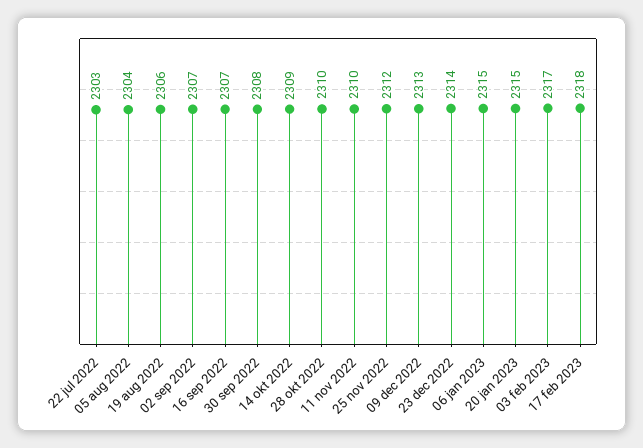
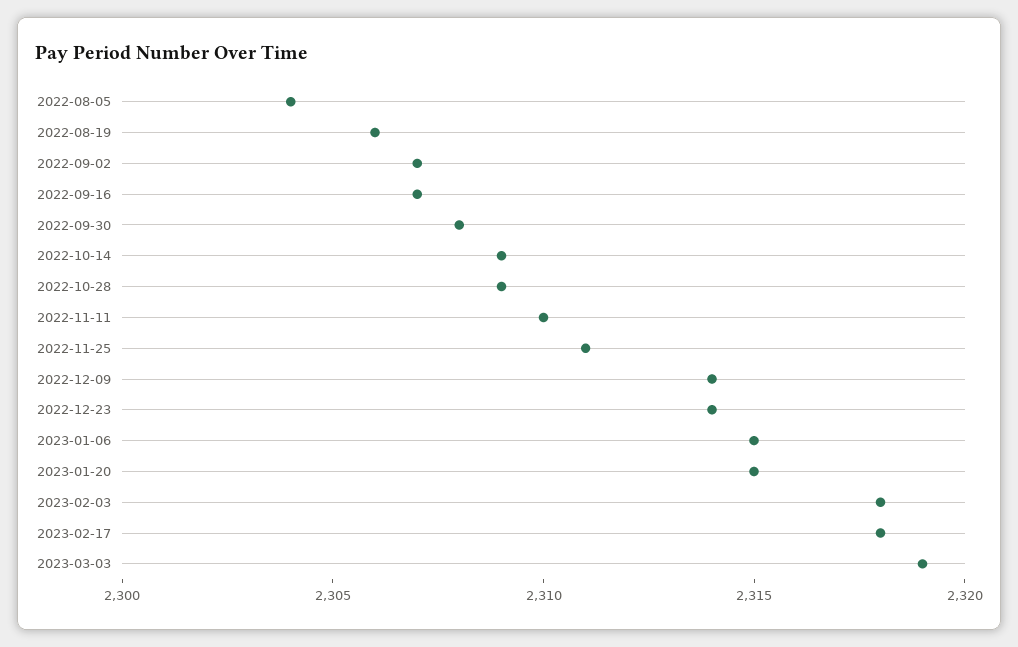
22 jul 2022: 2303 -> none
28 okt 2022: 2310 -> 2309
25 nov 2022: 2312 -> 2311
09 dec 2022: 2313 -> 2314
03 feb 2023: 2317 -> 2318
2023-03-03: none -> 2319

